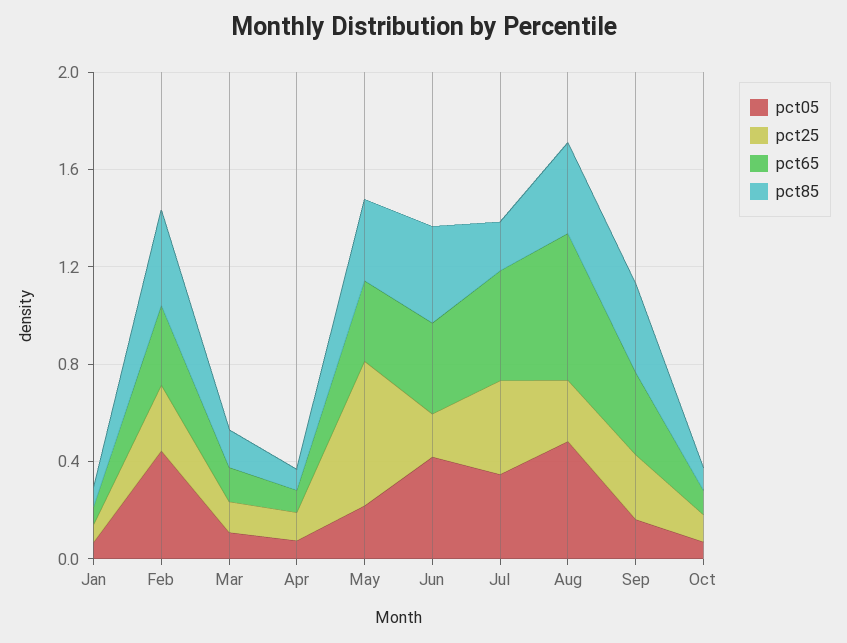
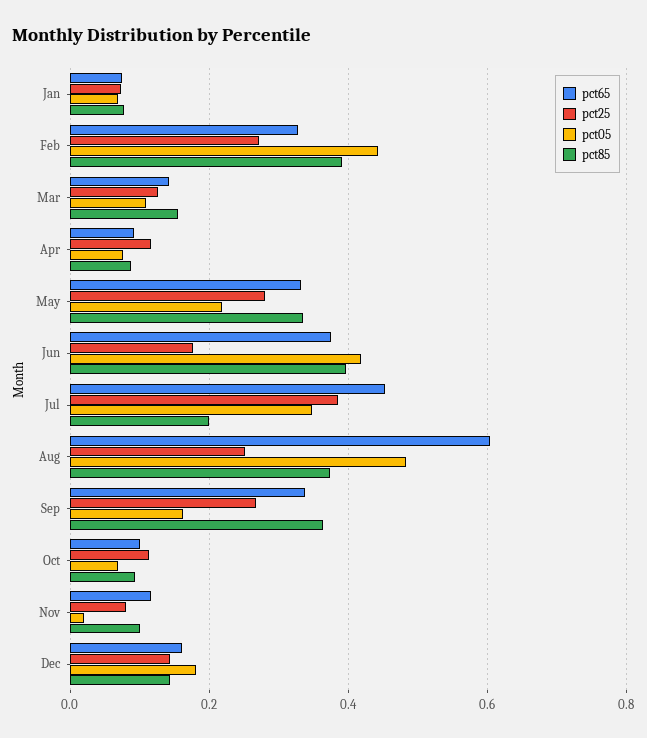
pct25, May: 0.6 -> 0.28
pct65, Nov: none -> 0.12
pct25, Nov: none -> 0.08
pct05, Nov: none -> 0.02
pct85, Nov: none -> 0.1
pct65, Dec: none -> 0.16
pct25, Dec: none -> 0.14
pct05, Dec: none -> 0.18
pct85, Dec: none -> 0.14

